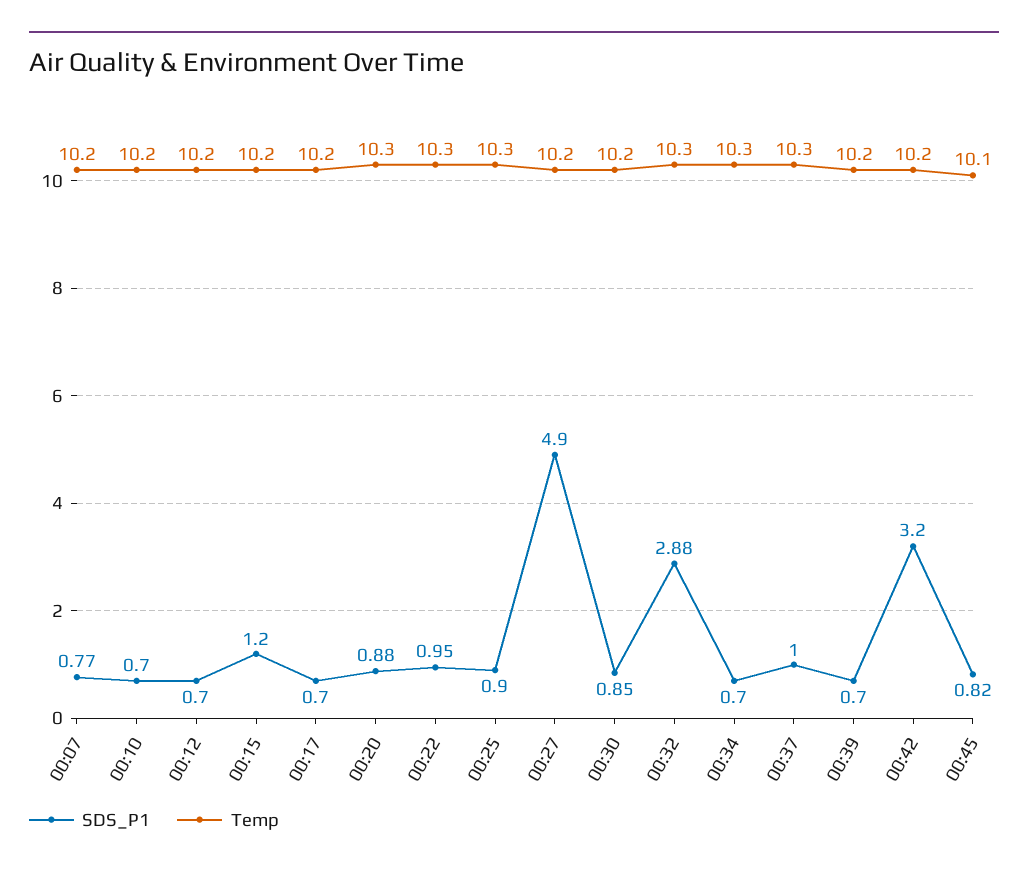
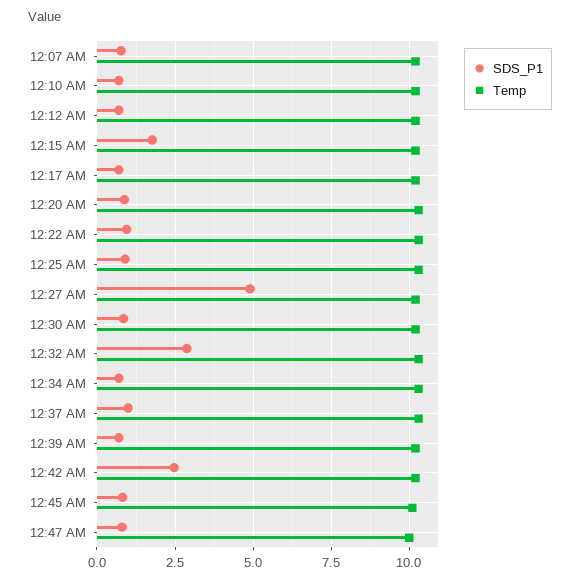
SDS_P1, 00:15: 1.2 -> 1.75
SDS_P1, 00:42: 3.2 -> 2.5
SDS_P1, 12:47 AM: none -> 0.75
Temp, 12:47 AM: none -> 10

